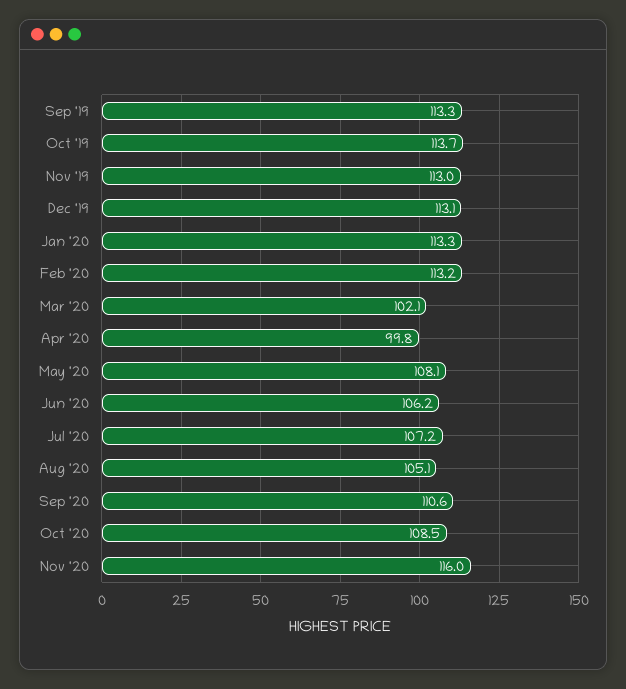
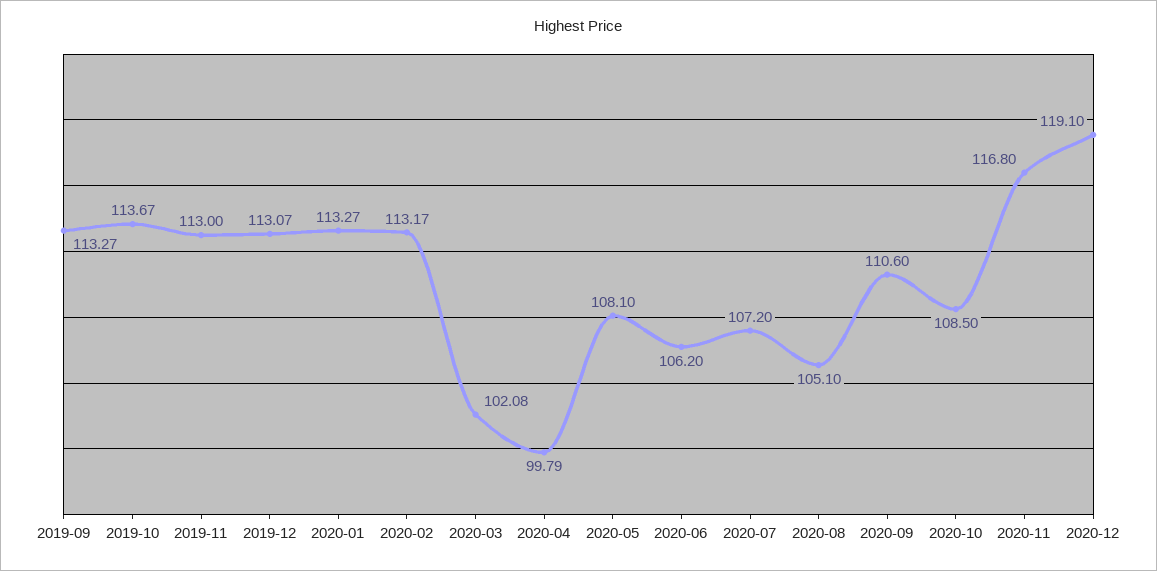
Nov '20: 116 -> 116.8
2020-12: none -> 119.1

